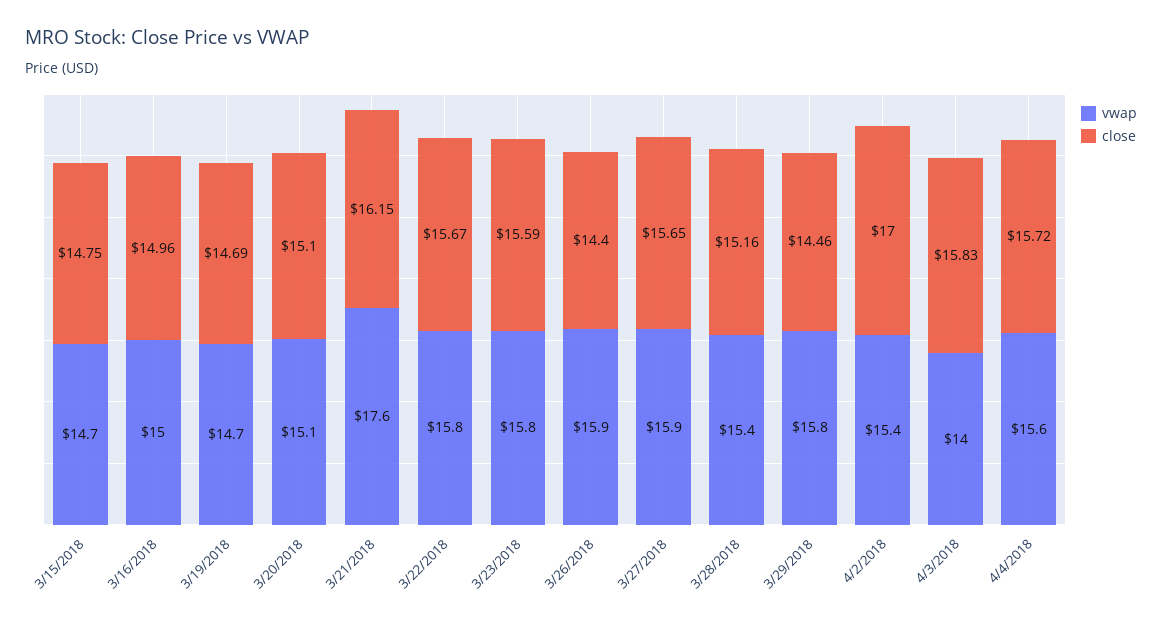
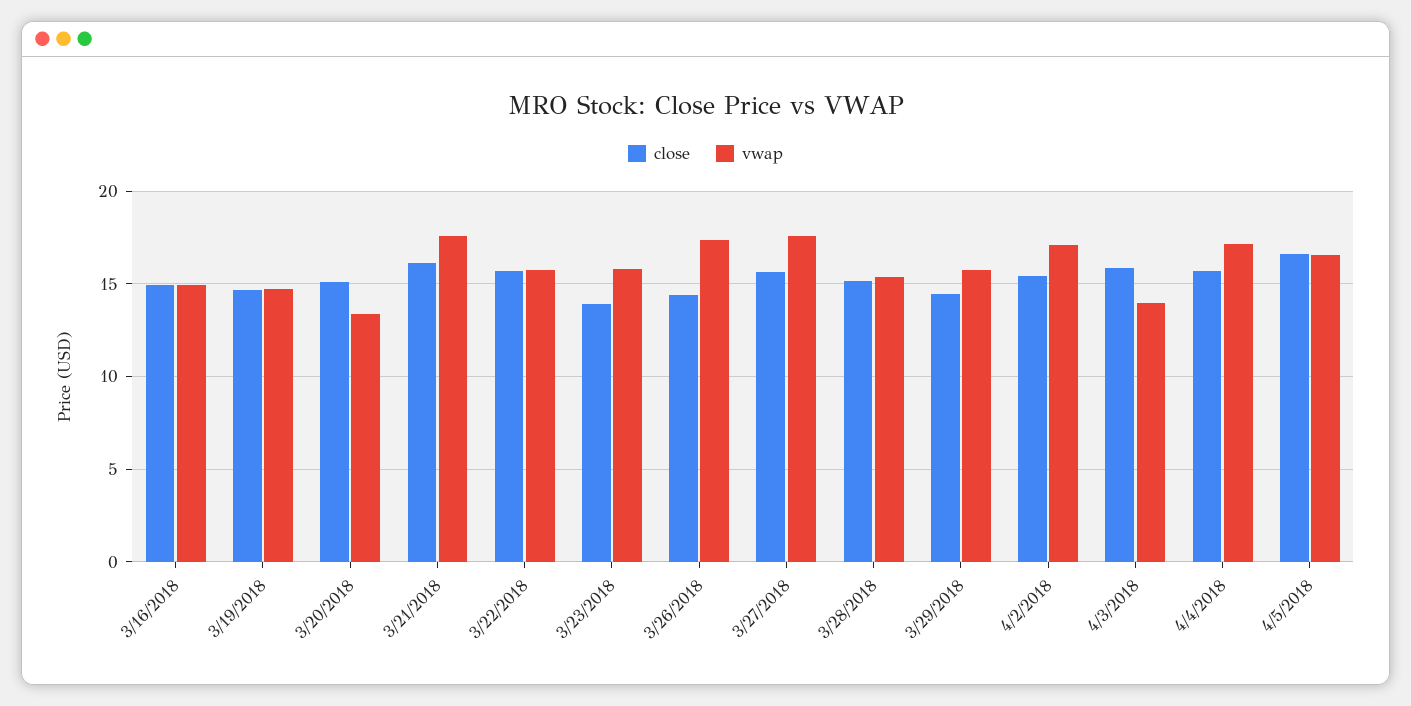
vwap, 3/15/2018: 14.7 -> none
close, 3/15/2018: 14.75 -> none
vwap, 3/20/2018: 15.1 -> 13.5
close, 3/23/2018: 15.59 -> 14
vwap, 3/26/2018: 15.9 -> 17.5
vwap, 3/27/2018: 15.9 -> 17.5
vwap, 4/2/2018: 15.4 -> 17
close, 4/2/2018: 17 -> 15.5
vwap, 4/4/2018: 15.6 -> 17
close, 4/5/2018: none -> 16.5
vwap, 4/5/2018: none -> 16.5

